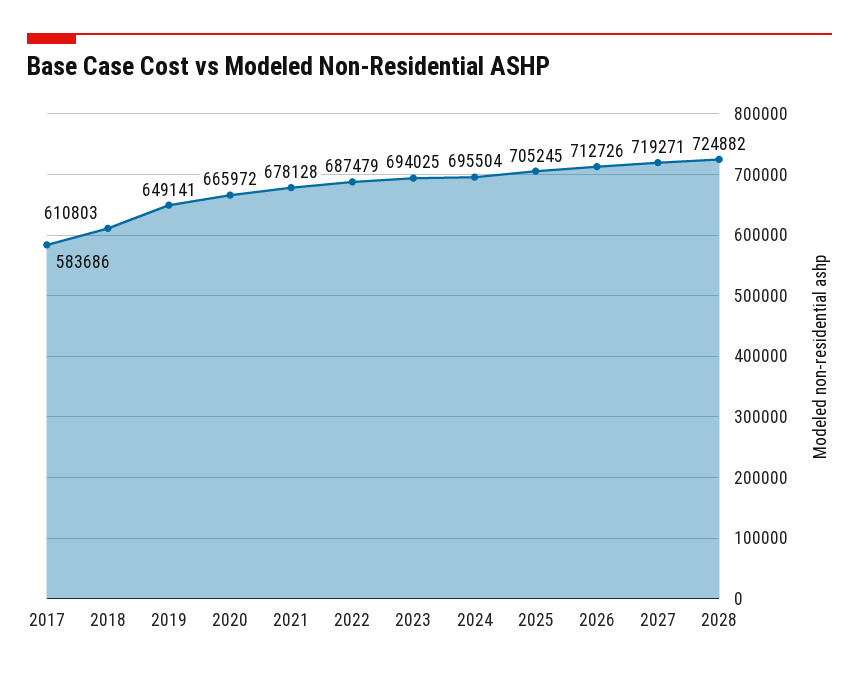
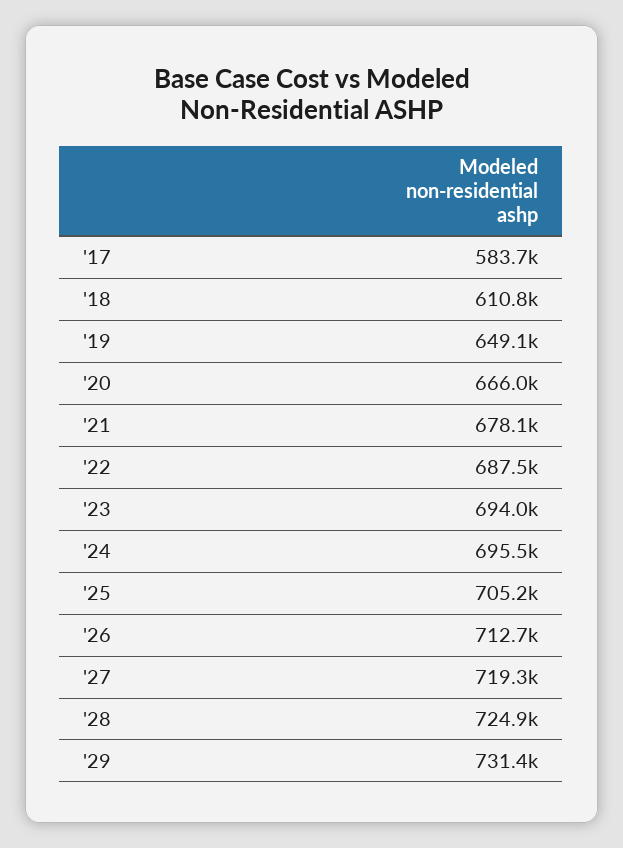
'29: none -> 731400

